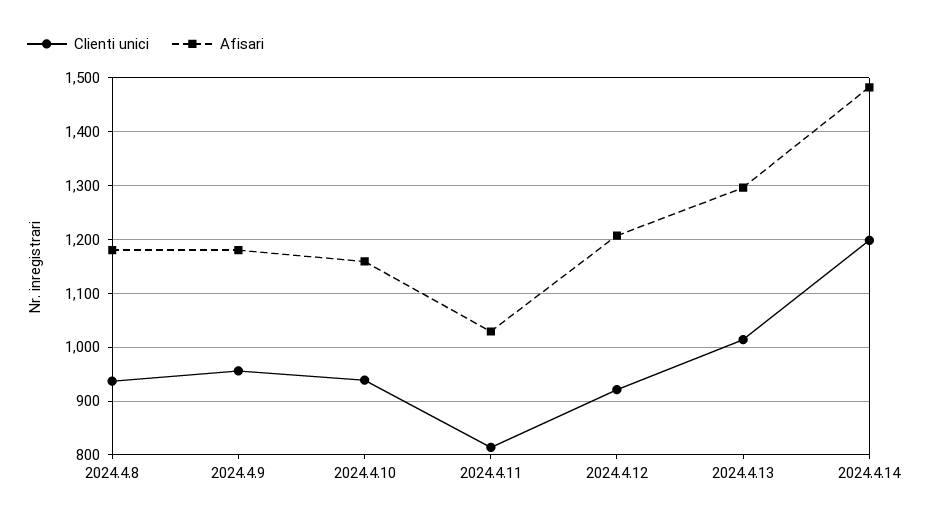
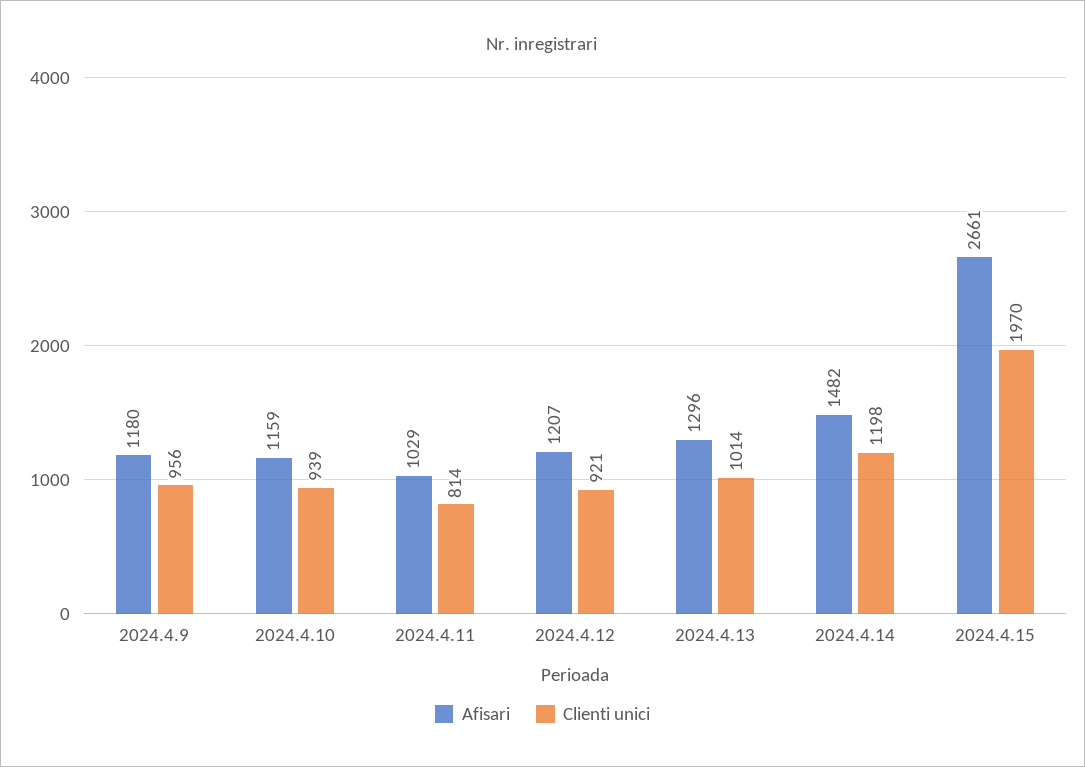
Clienti unici, 2024.4.8: 940 -> none
Afisari, 2024.4.8: 1180 -> none
Afisari, 2024.4.15: none -> 2661
Clienti unici, 2024.4.15: none -> 1970

